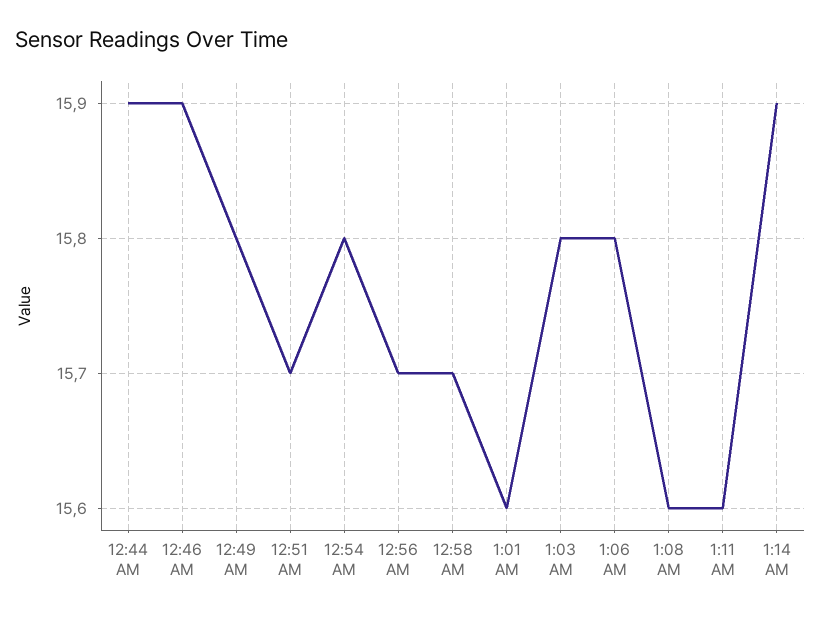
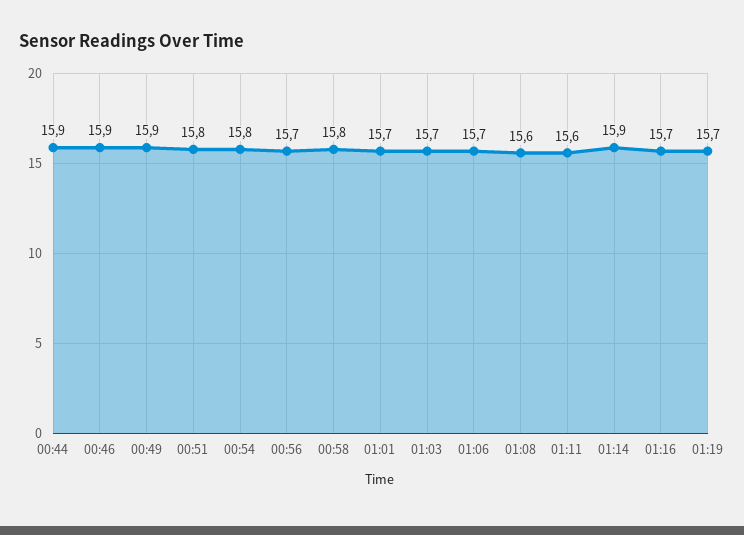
12:49 AM: 15.8 -> 15.9
12:51 AM: 15.7 -> 15.8
12:58 AM: 15.7 -> 15.8
1:01 AM: 15.6 -> 15.7
1:03 AM: 15.8 -> 15.7
1:06 AM: 15.8 -> 15.7
01:16: none -> 15.7
01:19: none -> 15.7

